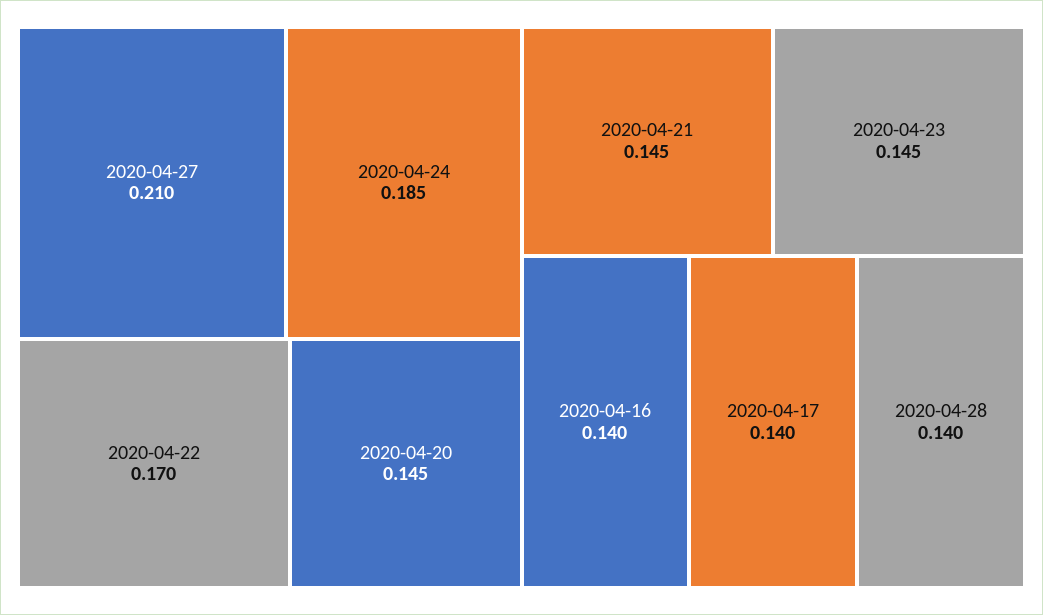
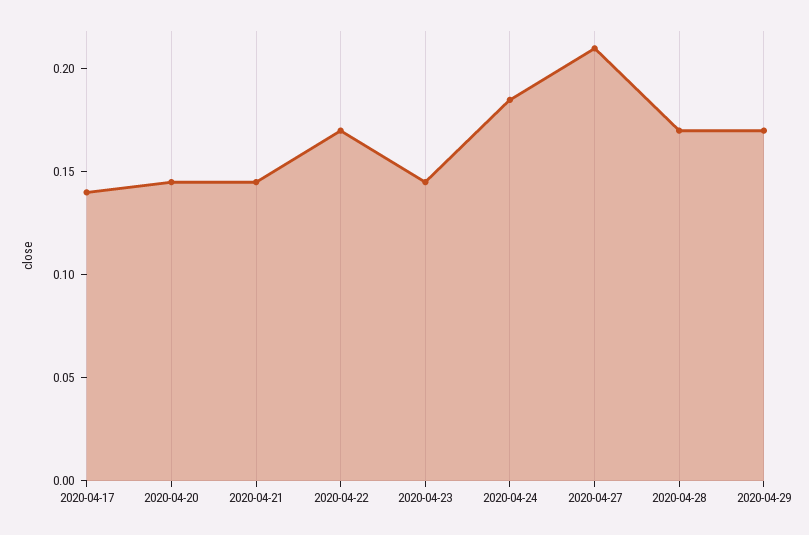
2020-04-16: 0.14 -> none
2020-04-28: 0.14 -> 0.17
2020-04-29: none -> 0.17

